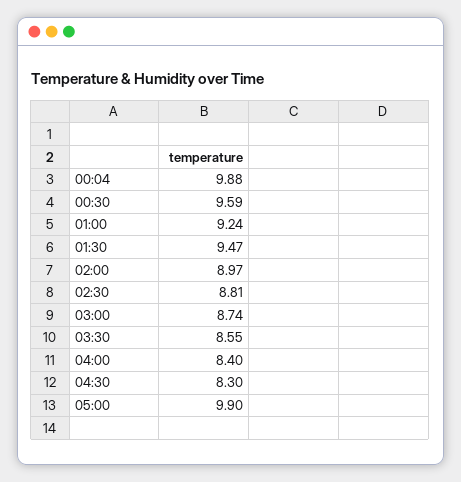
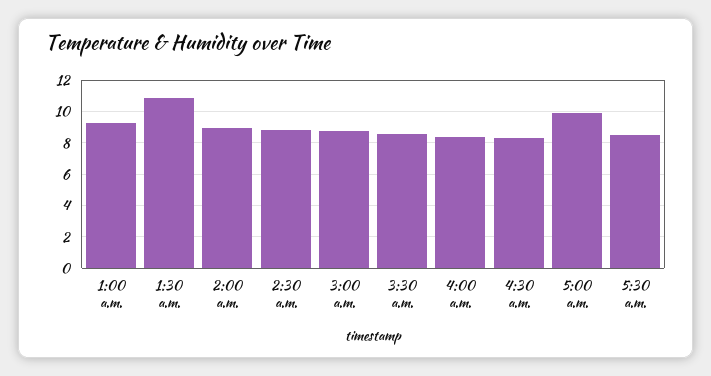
00:04: 9.88 -> none
00:30: 9.59 -> none
01:30: 9.47 -> 11
5:30 a.m.: none -> 8.5

